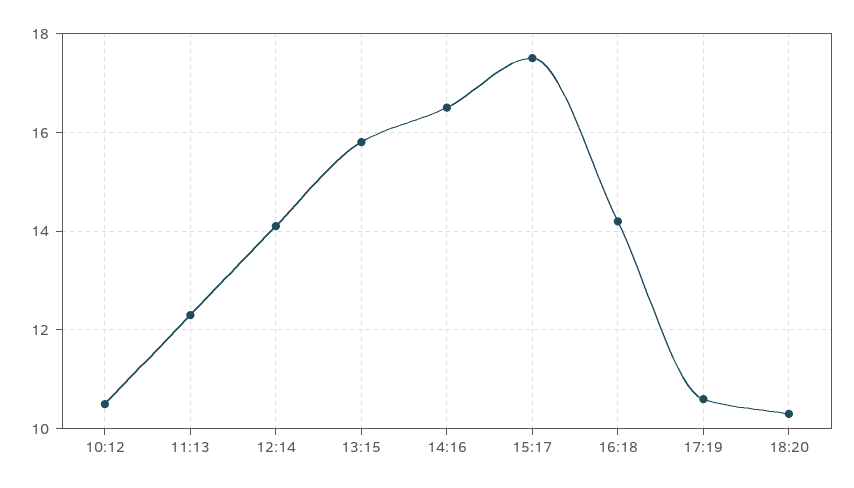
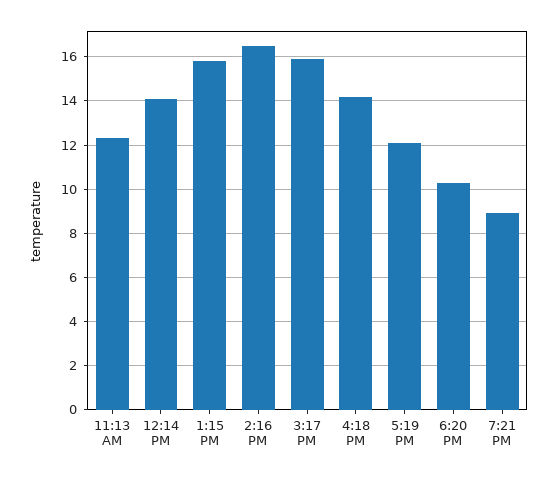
10:12: 10.5 -> none
15:17: 17.5 -> 16
17:19: 10.5 -> 12
7:21 PM: none -> 9

